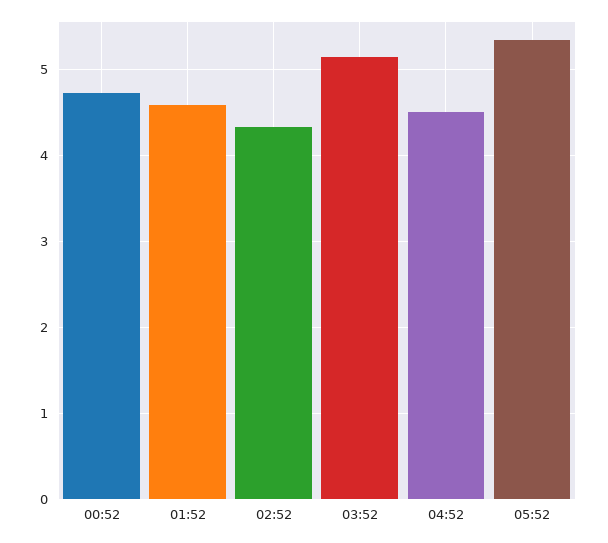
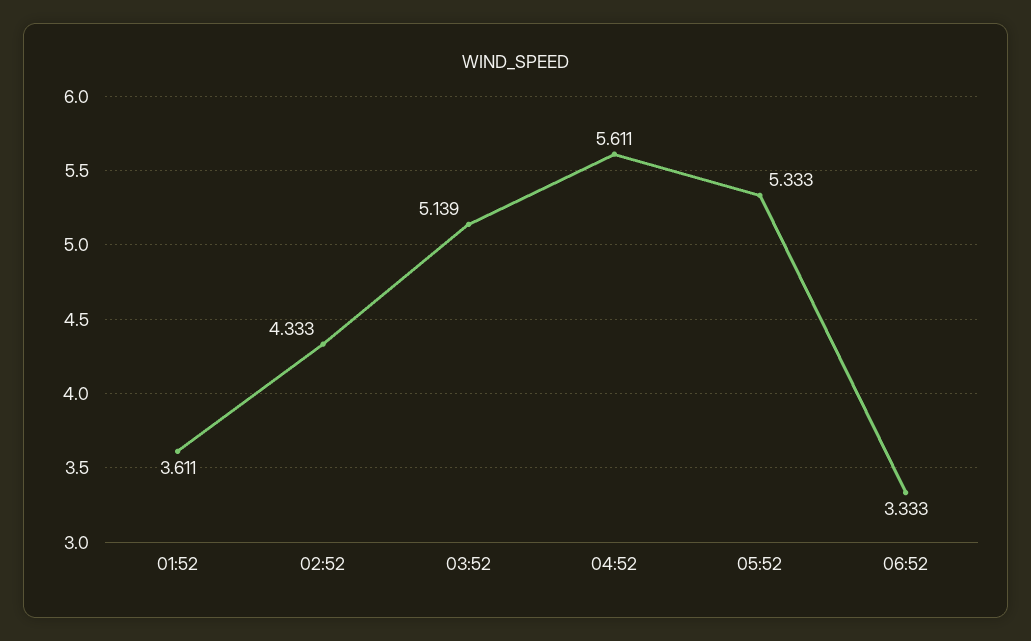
00:52: 4.7 -> none
01:52: 4.6 -> 3.611
04:52: 4.5 -> 5.611
06:52: none -> 3.333

